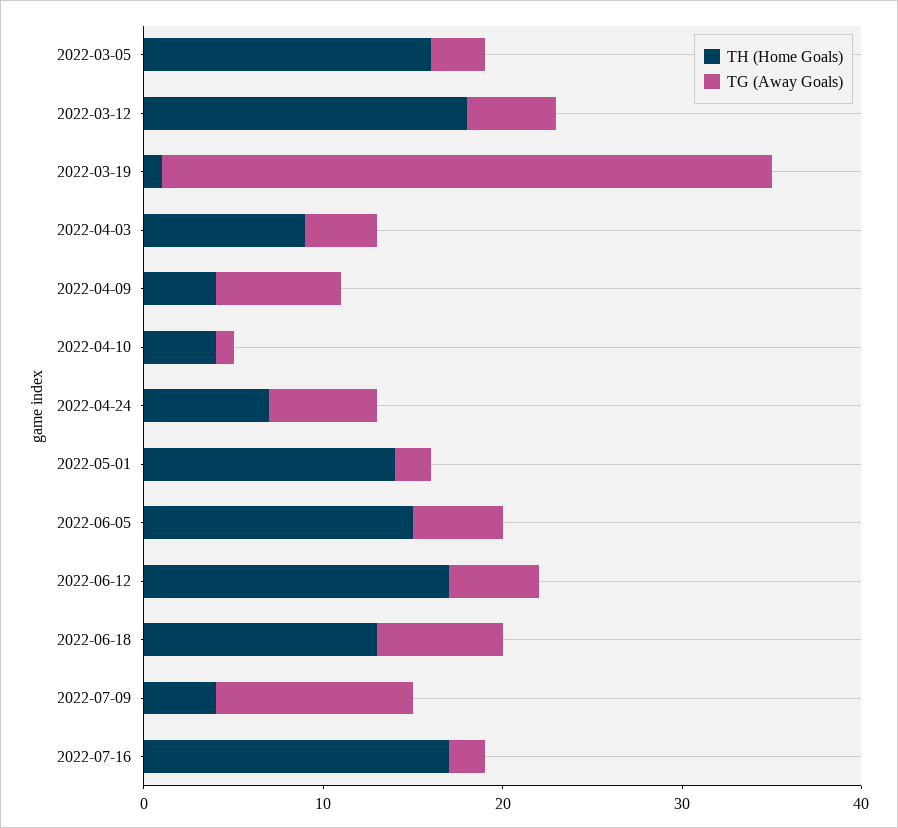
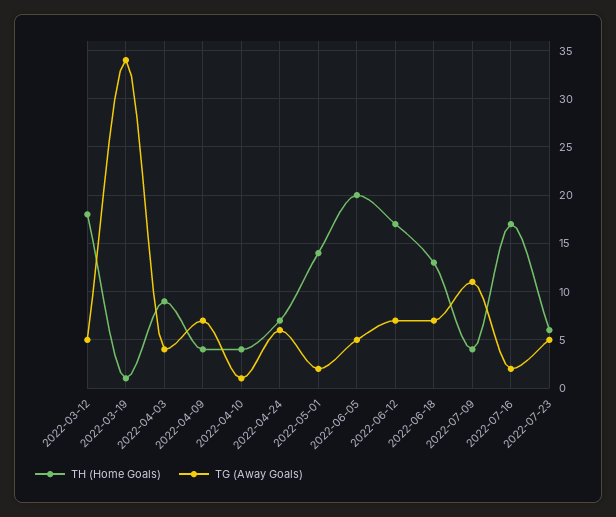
TH (Home Goals), 2022-03-05: 16 -> none
TG (Away Goals), 2022-03-05: 3 -> none
TH (Home Goals), 2022-06-05: 15 -> 20
TG (Away Goals), 2022-06-12: 5 -> 7
TH (Home Goals), 2022-07-23: none -> 6
TG (Away Goals), 2022-07-23: none -> 5

